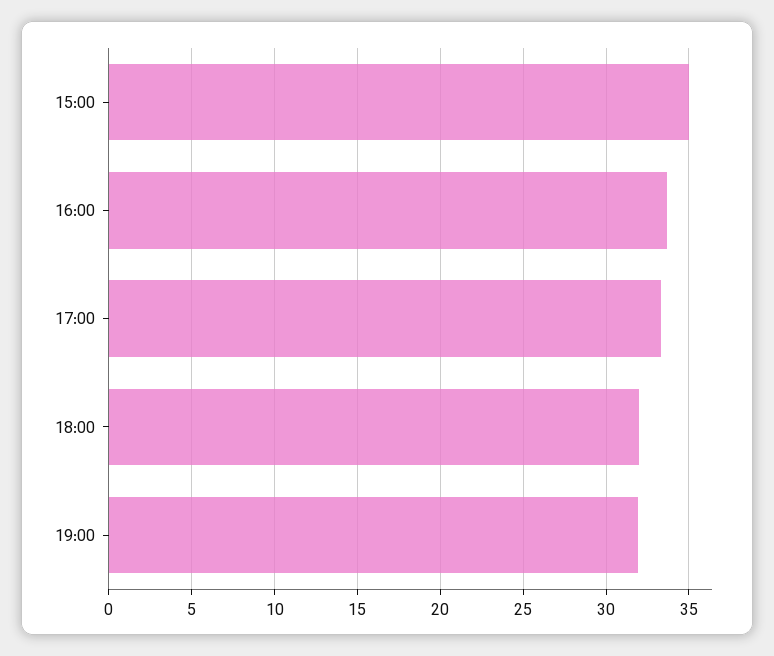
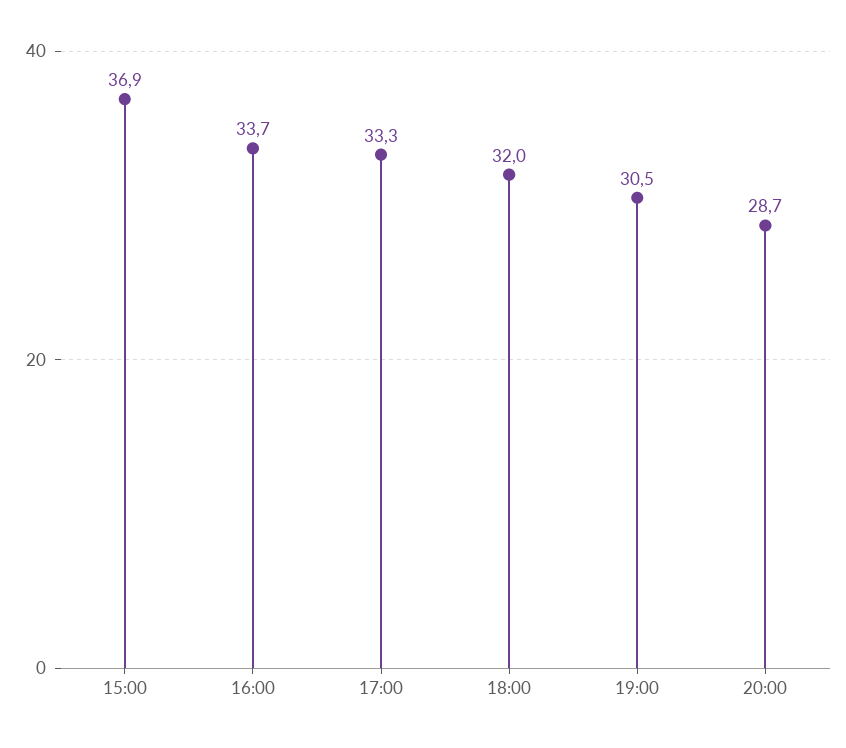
15:00: 35 -> 36.9
19:00: 32 -> 30.5
20:00: none -> 28.7

